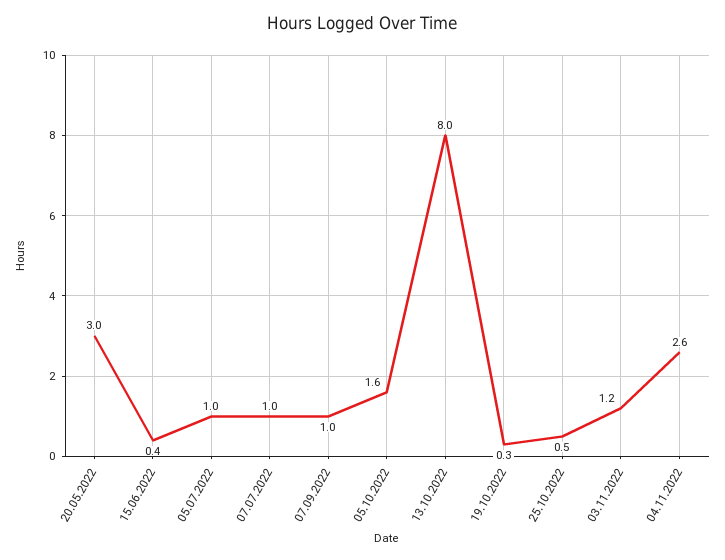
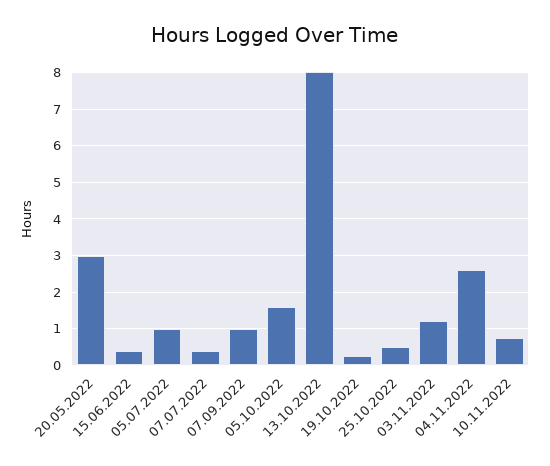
07.07.2022: 1 -> 0.4
10.11.2022: none -> 0.8

